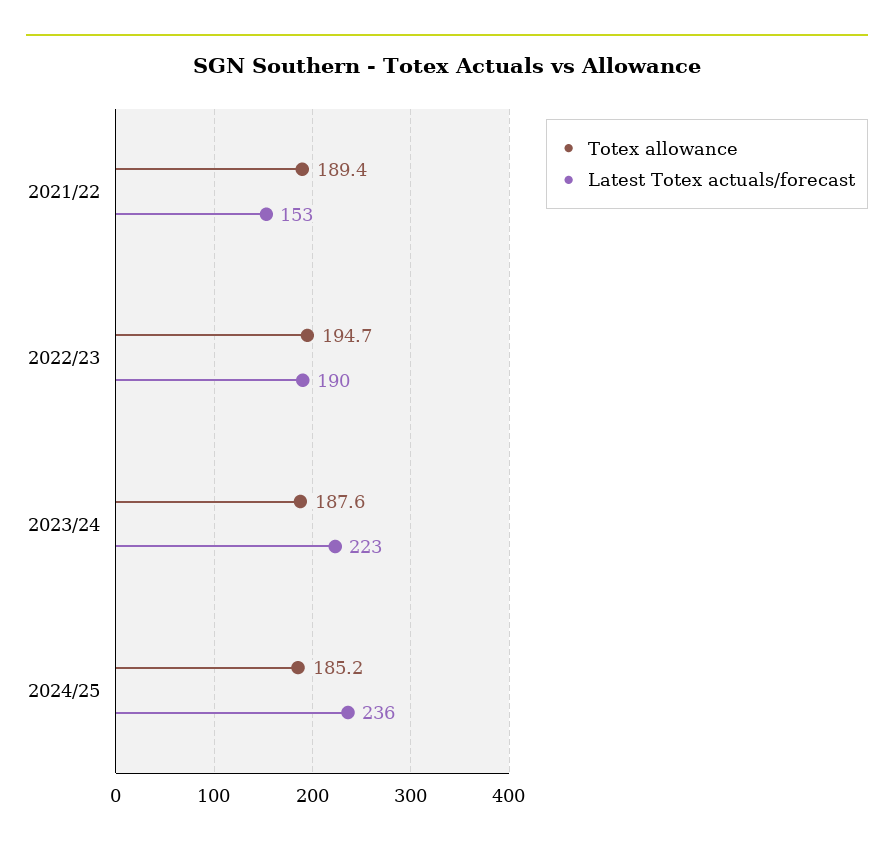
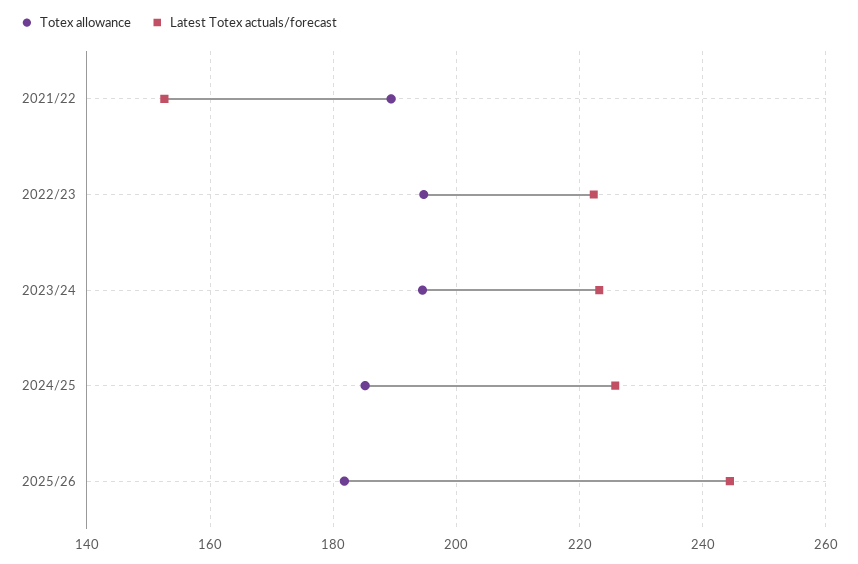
Latest Totex actuals/forecast, 2022/23: 190 -> 222
Totex allowance, 2023/24: 187.6 -> 194
Latest Totex actuals/forecast, 2024/25: 236 -> 226
Totex allowance, 2025/26: none -> 182
Latest Totex actuals/forecast, 2025/26: none -> 244

